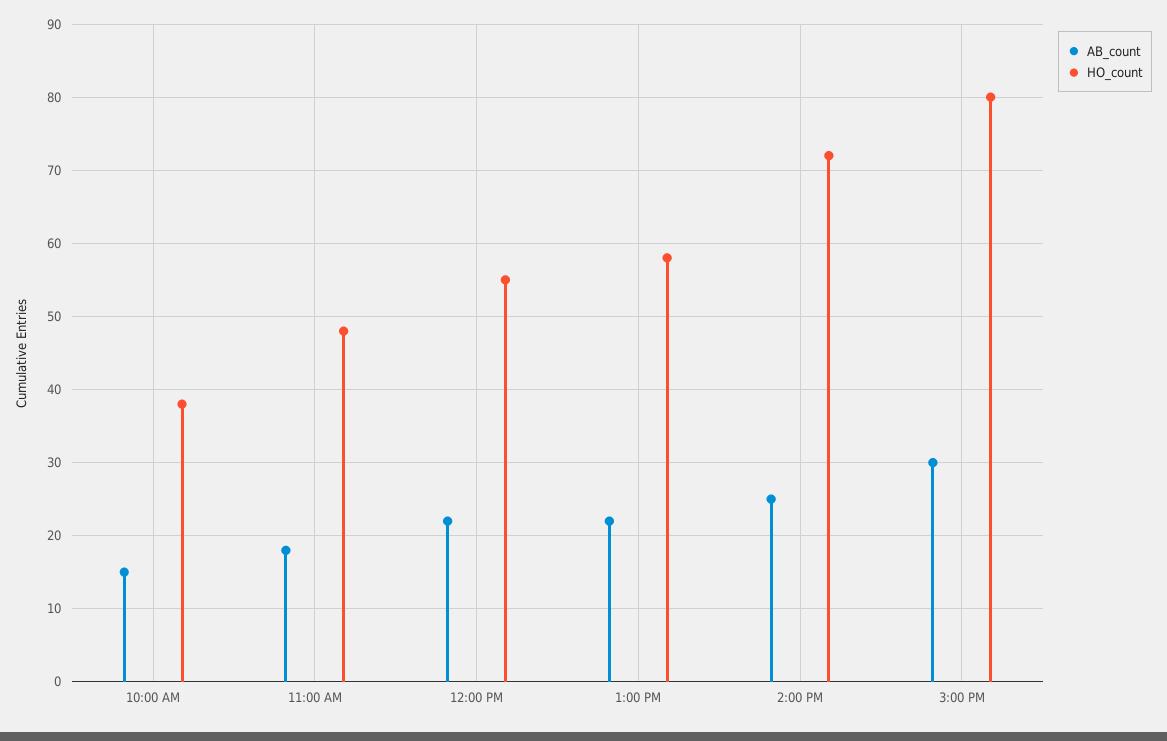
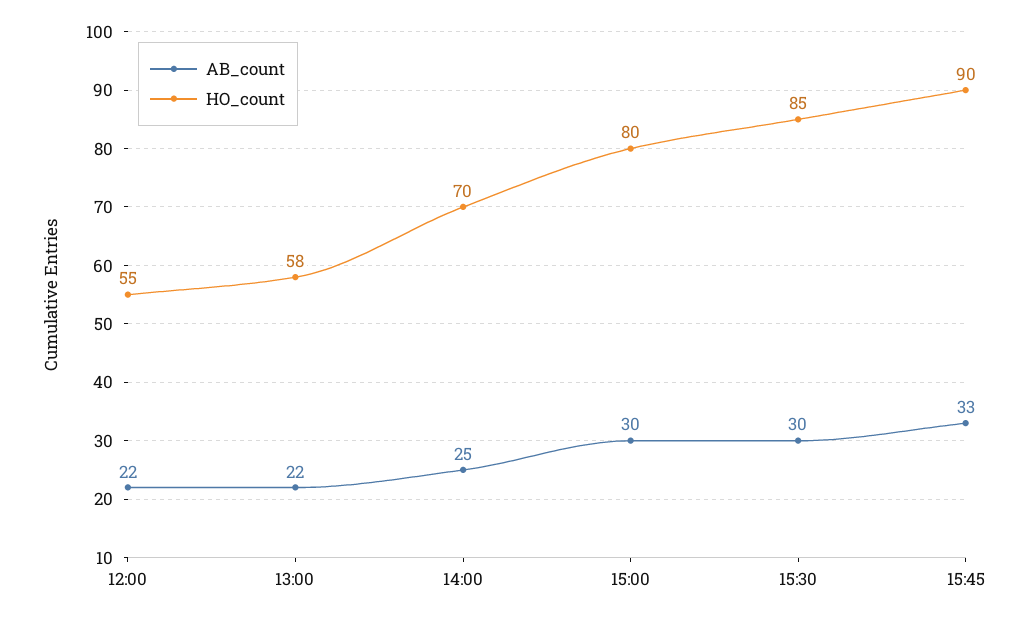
AB_count, 10:00 AM: 15 -> none
HO_count, 10:00 AM: 38 -> none
AB_count, 11:00 AM: 18 -> none
HO_count, 11:00 AM: 48 -> none
HO_count, 2:00 PM: 72 -> 70
AB_count, 15:30: none -> 30
HO_count, 15:30: none -> 85
AB_count, 15:45: none -> 33
HO_count, 15:45: none -> 90

